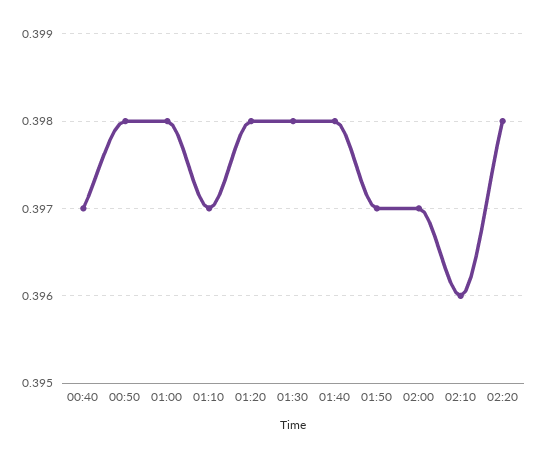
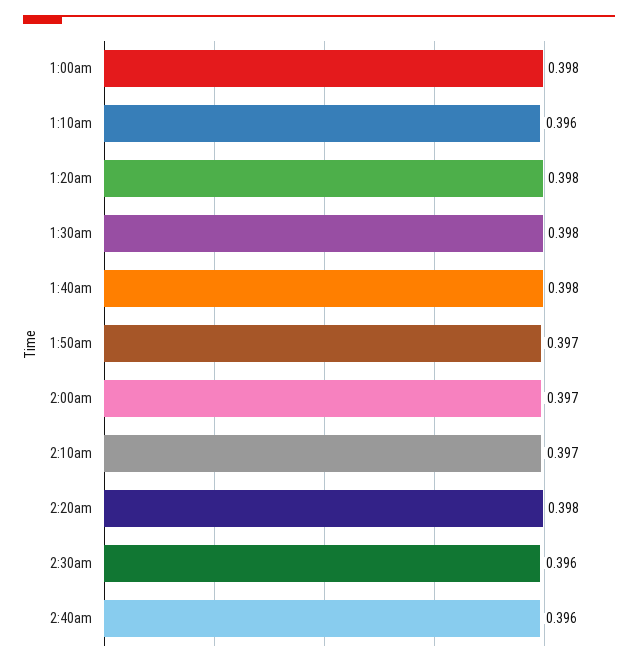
00:40: 0.397 -> none
00:50: 0.398 -> none
01:10: 0.397 -> 0.396
02:10: 0.396 -> 0.397
2:30am: none -> 0.396
2:40am: none -> 0.396

